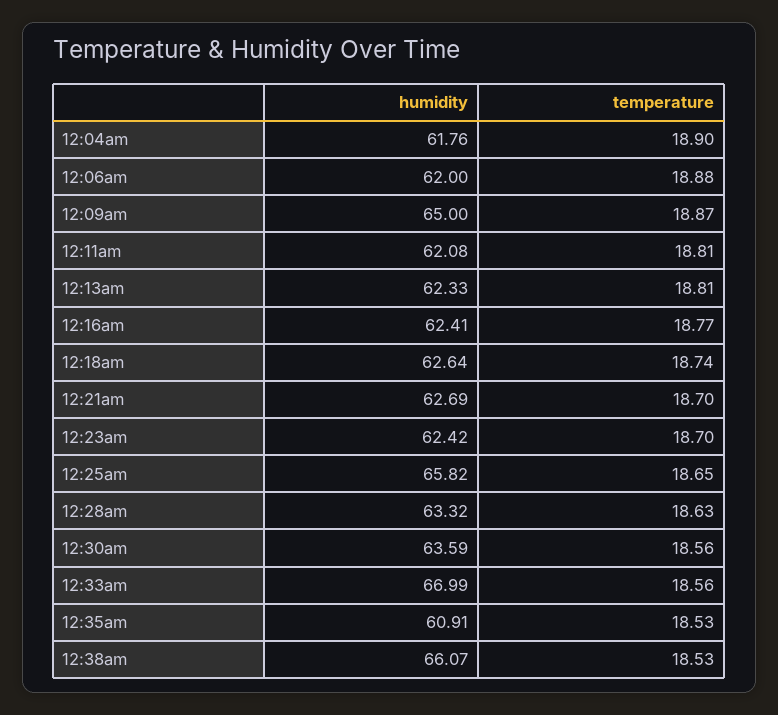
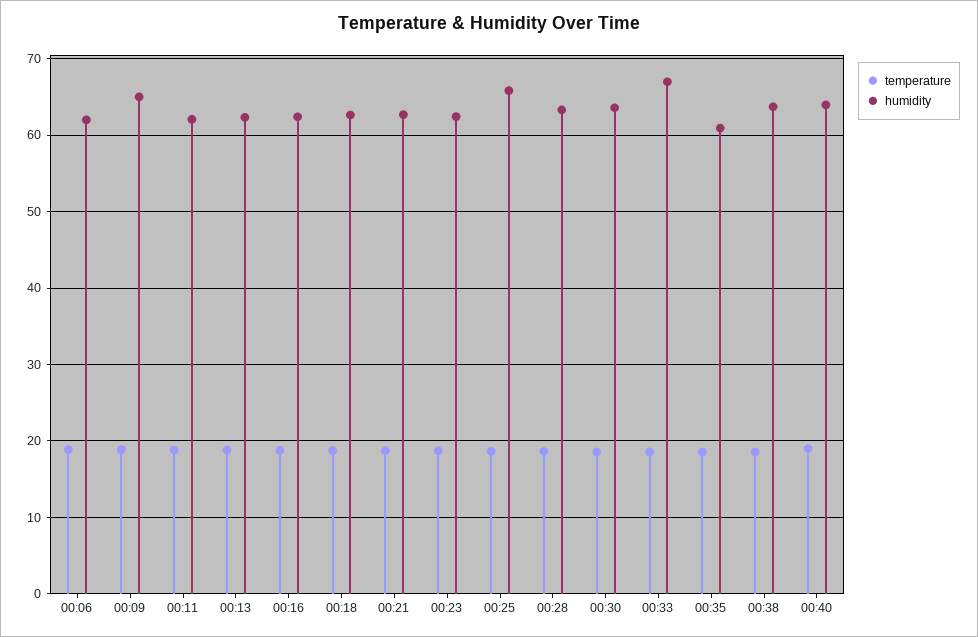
humidity, 12:04am: 61.76 -> none
temperature, 12:04am: 18.9 -> none
humidity, 12:38am: 66.07 -> 64
temperature, 00:40: none -> 19
humidity, 00:40: none -> 64

